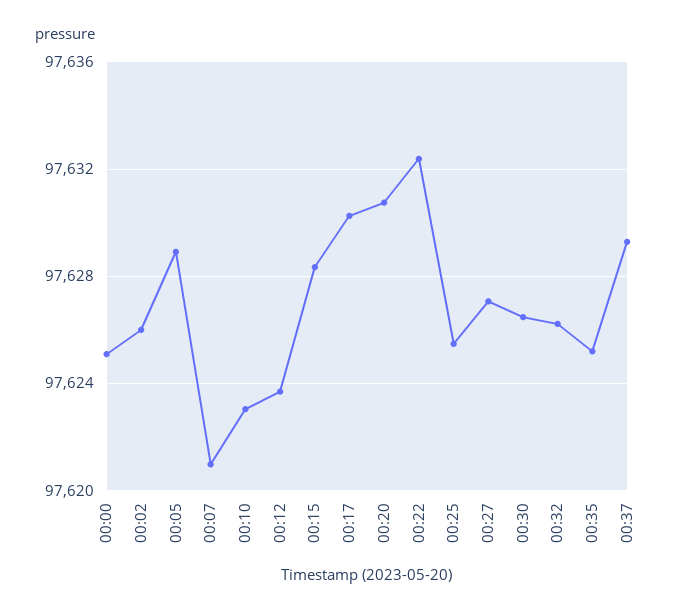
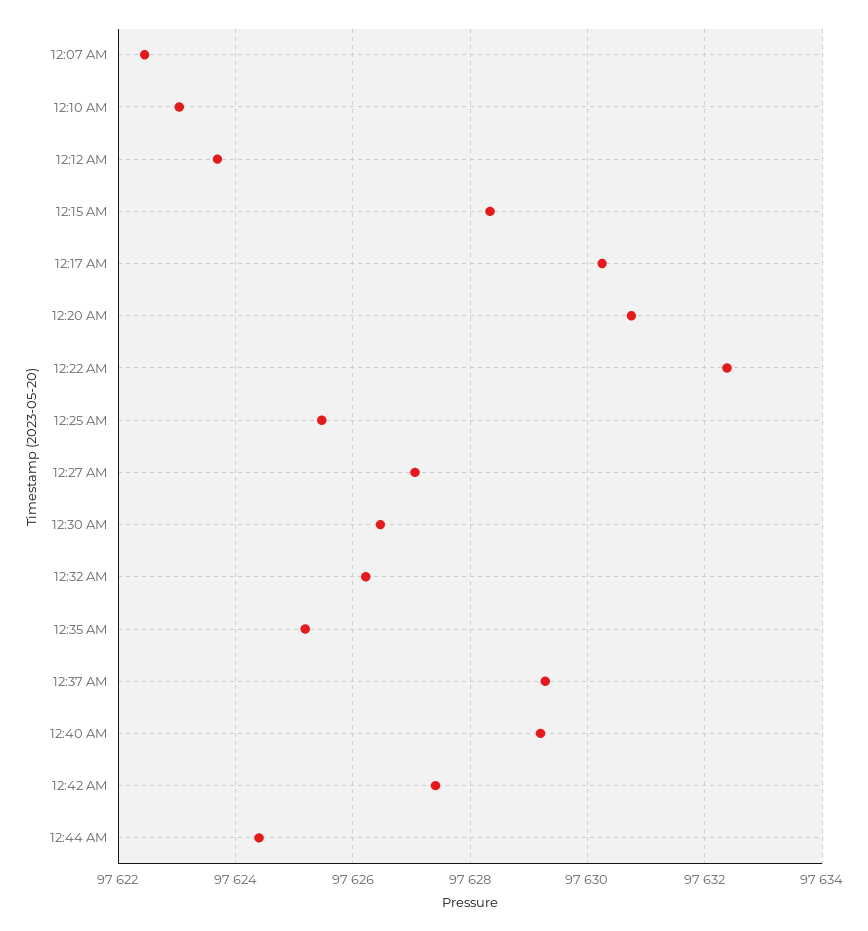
00:00: 97625 -> none
00:02: 97626 -> none
00:05: 97629 -> none
00:07: 97621 -> 97622.4
12:40 AM: none -> 97629.2
12:42 AM: none -> 97627.4
12:44 AM: none -> 97624.4

